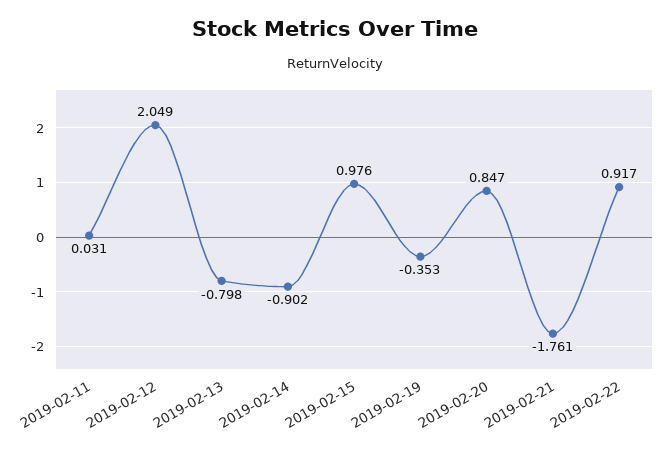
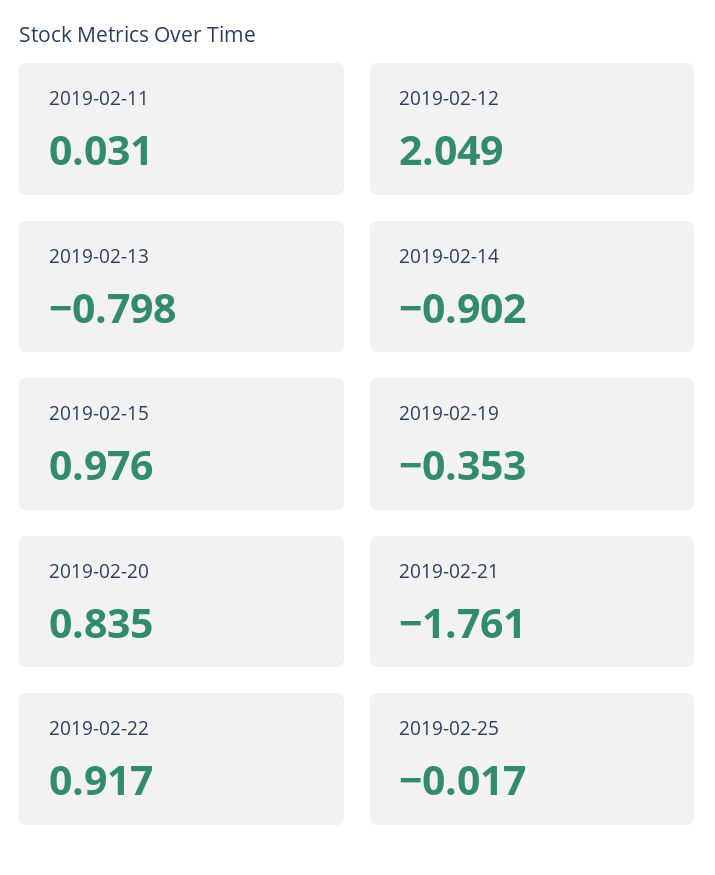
2019-02-20: 0.847 -> 0.835
2019-02-25: none -> -0.017

